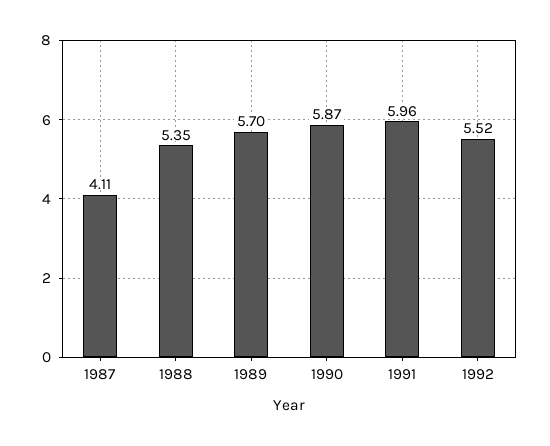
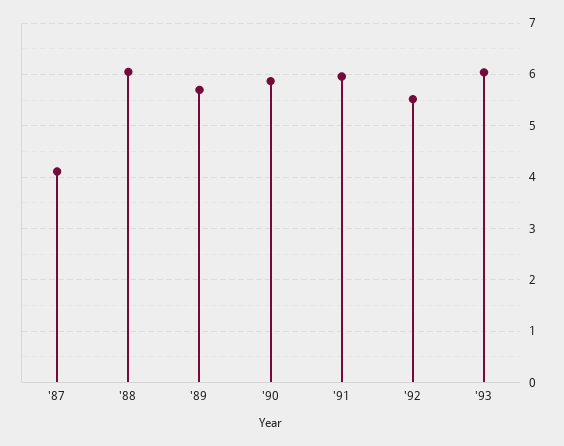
1988: 5.35 -> 6
'93: none -> 6

